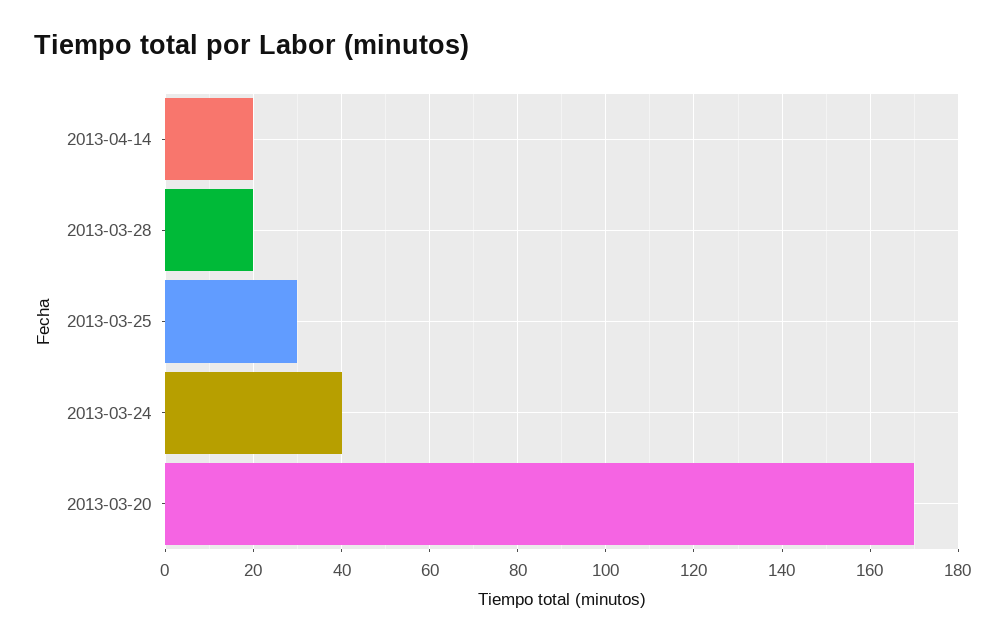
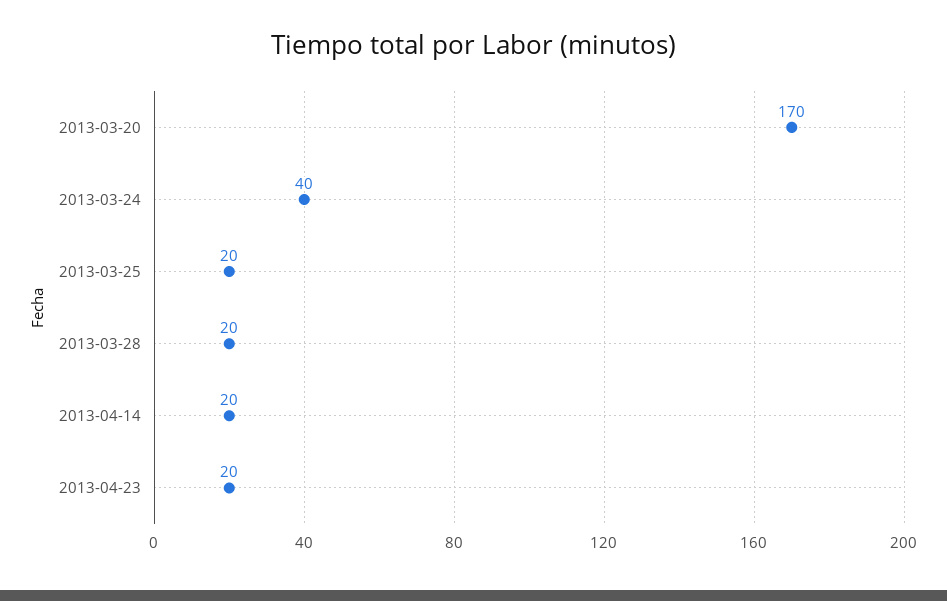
2013-03-25: 30 -> 20
2013-04-23: none -> 20

